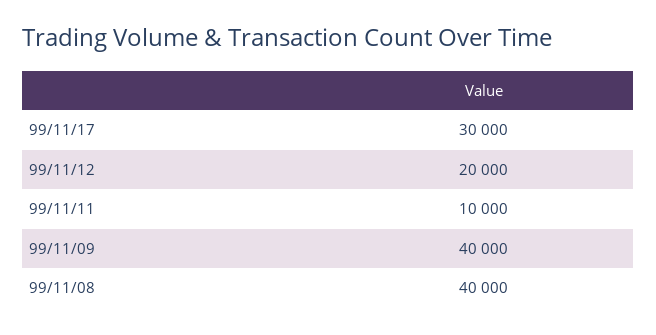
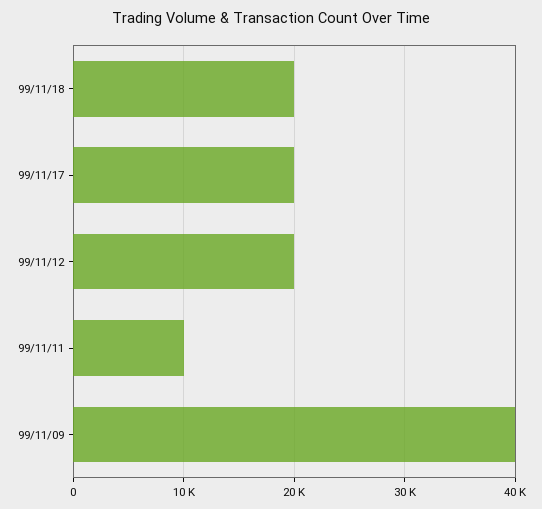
99/11/17: 30000 -> 20000
99/11/08: 40000 -> none
99/11/18: none -> 20000

